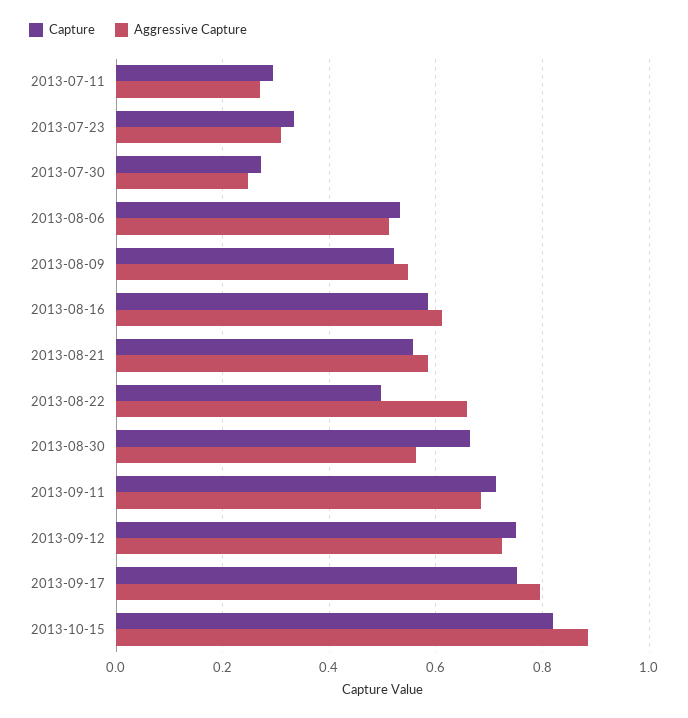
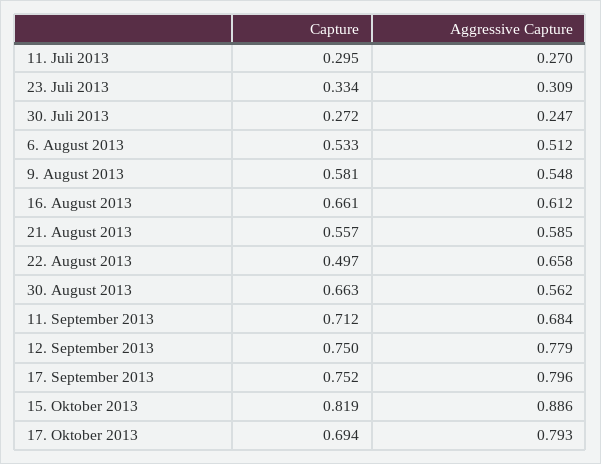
Capture, 2013-08-09: 0.52 -> 0.581
Capture, 2013-08-16: 0.58 -> 0.661
Aggressive Capture, 2013-09-12: 0.72 -> 0.779
Capture, 17. Oktober 2013: none -> 0.694
Aggressive Capture, 17. Oktober 2013: none -> 0.793

